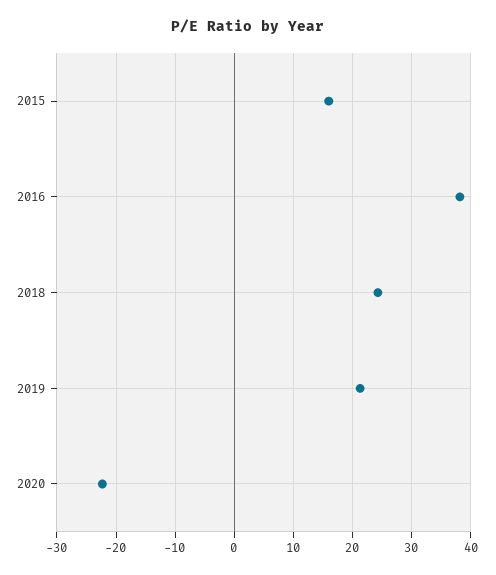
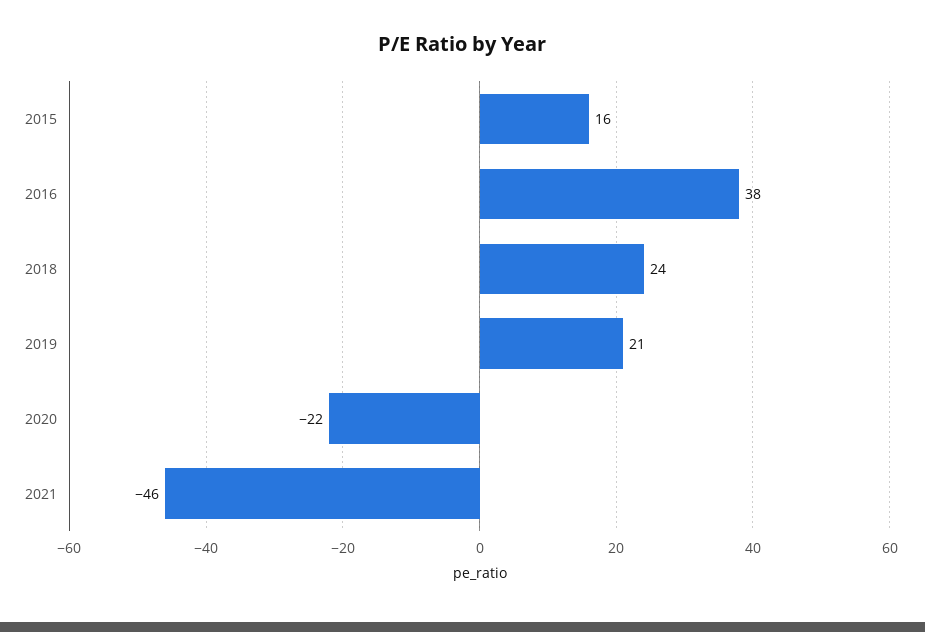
2021: none -> -46

